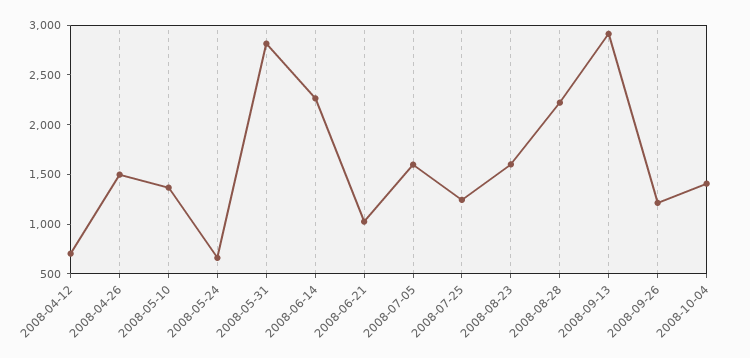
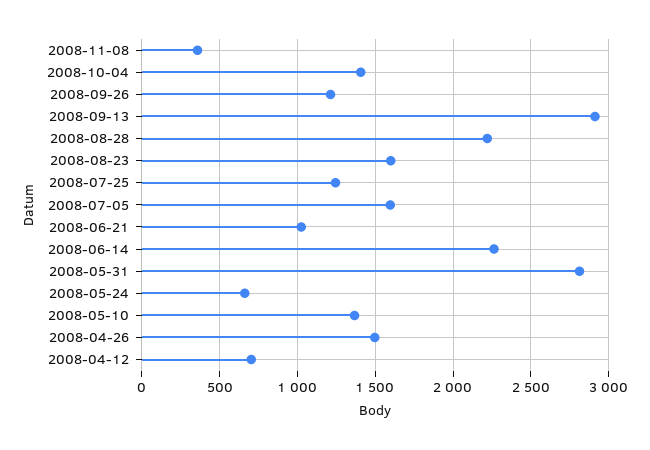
2008-11-08: none -> 350

